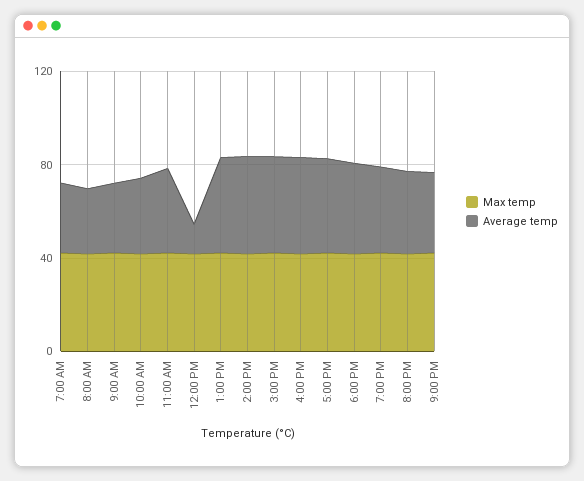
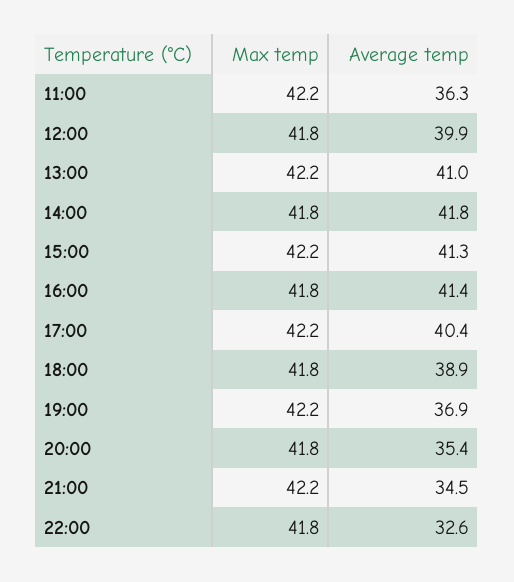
Max temp, 7:00 AM: 40 -> none
Average temp, 7:00 AM: 30 -> none
Max temp, 8:00 AM: 40 -> none
Average temp, 8:00 AM: 30 -> none
Max temp, 9:00 AM: 40 -> none
Average temp, 9:00 AM: 30 -> none
Max temp, 10:00 AM: 40 -> none
Average temp, 10:00 AM: 30 -> none
Average temp, 12:00 PM: 10 -> 39.9
Max temp, 22:00: none -> 41.8
Average temp, 22:00: none -> 32.6

